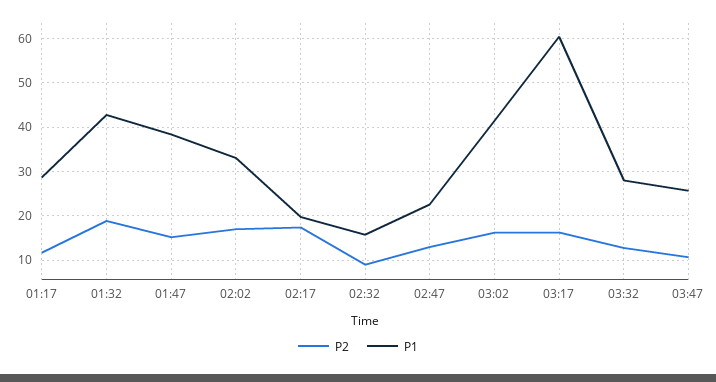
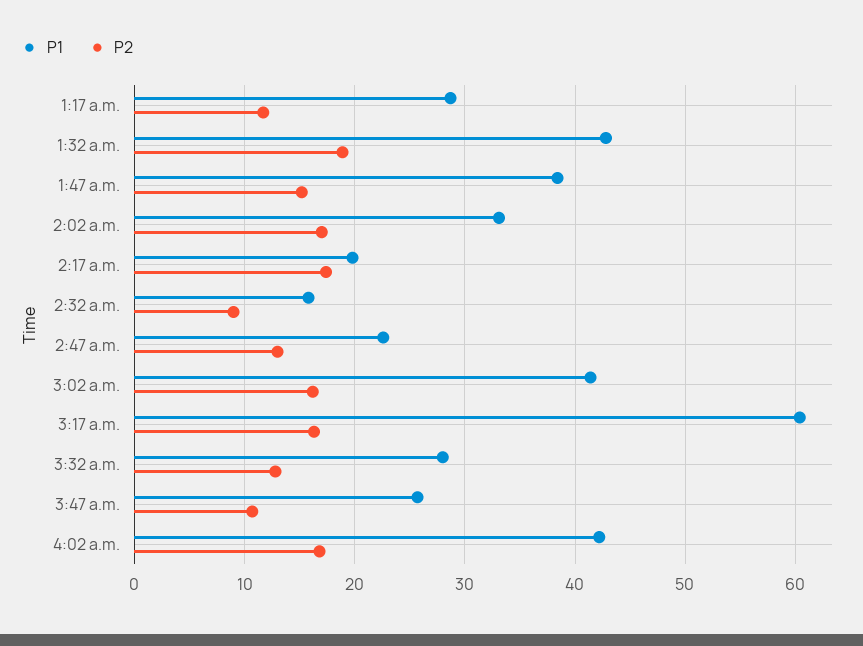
P1, 4:02 a.m.: none -> 42
P2, 4:02 a.m.: none -> 17

